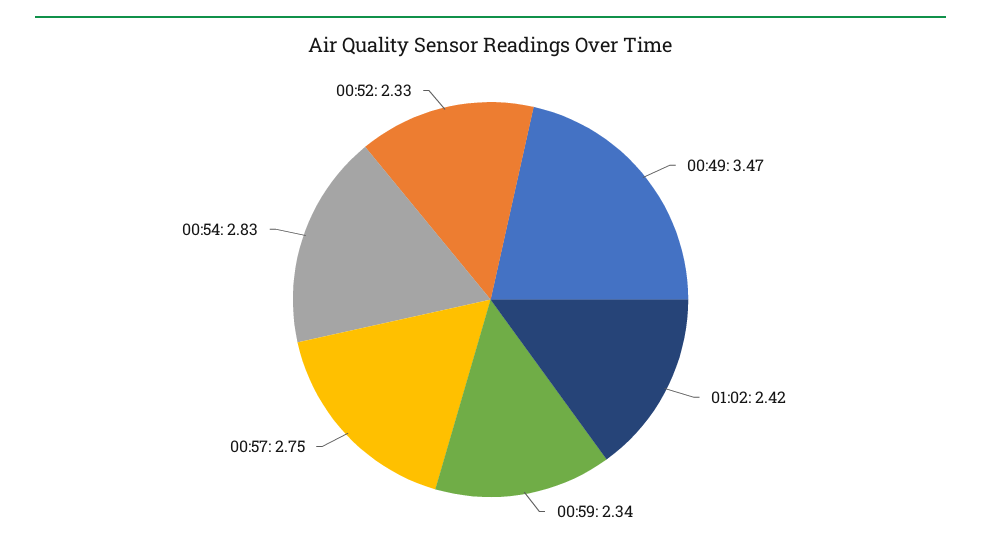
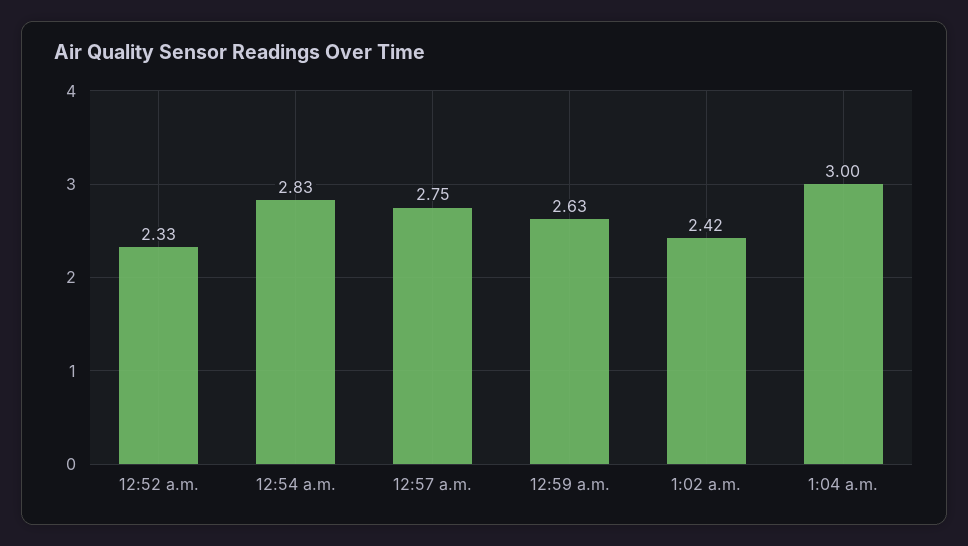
00:49: 3.47 -> none
00:59: 2.34 -> 2.63
1:04 a.m.: none -> 3

